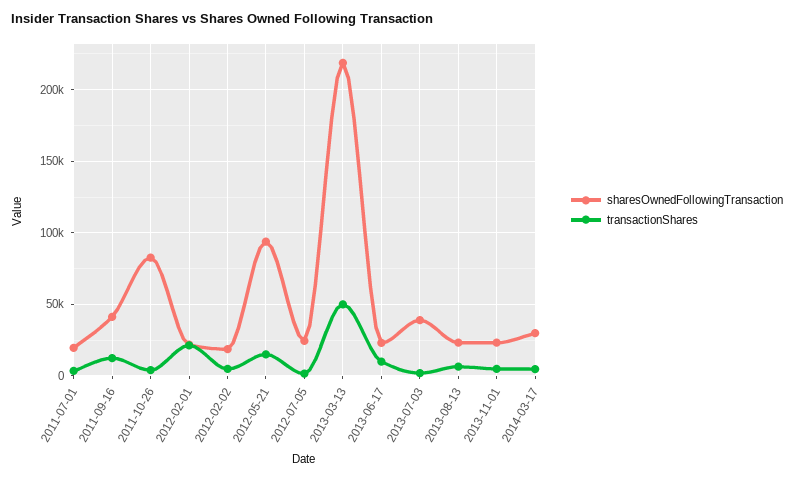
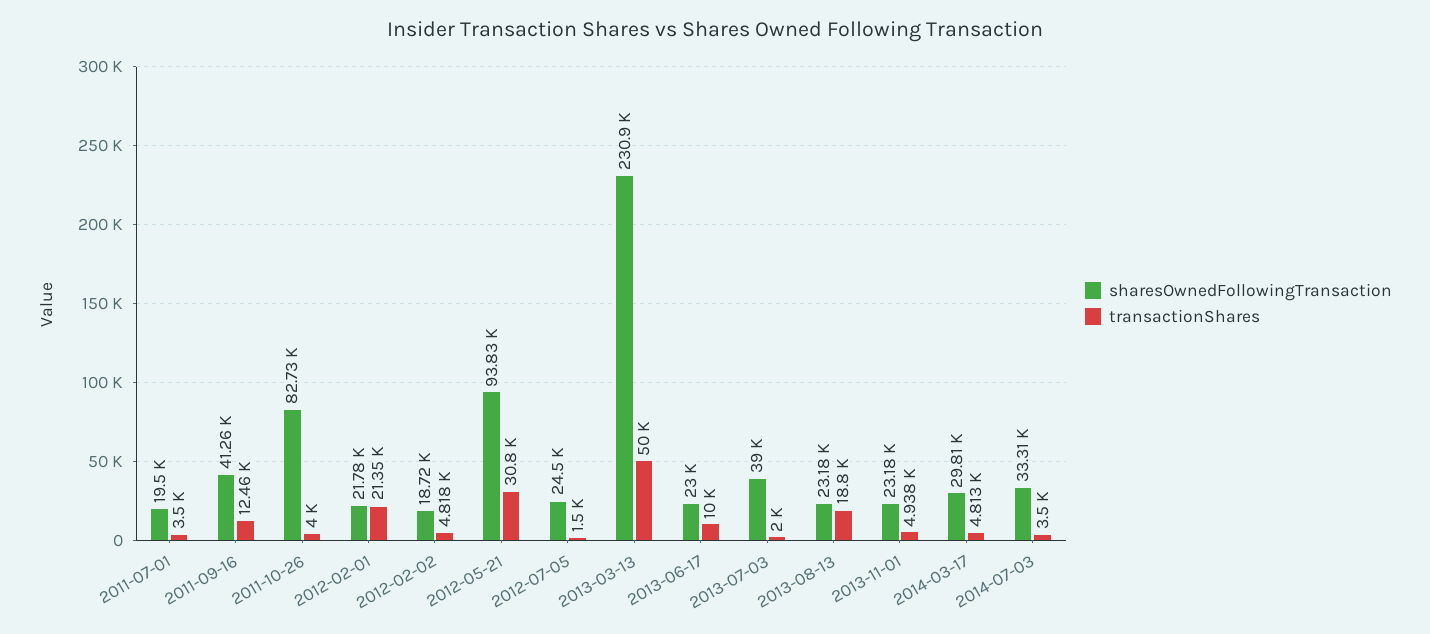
transactionShares, 2012-05-21: 15000 -> 30800
sharesOwnedFollowingTransaction, 2013-03-13: 220000 -> 230900
transactionShares, 2013-08-13: 5000 -> 18800
sharesOwnedFollowingTransaction, 2014-07-03: none -> 33310
transactionShares, 2014-07-03: none -> 3500

